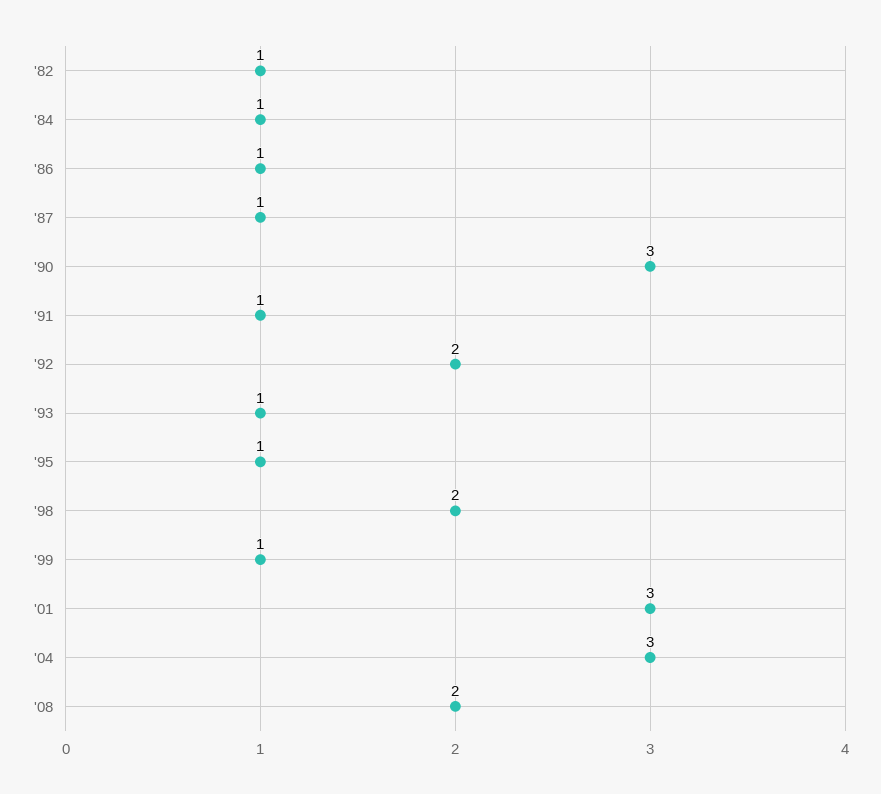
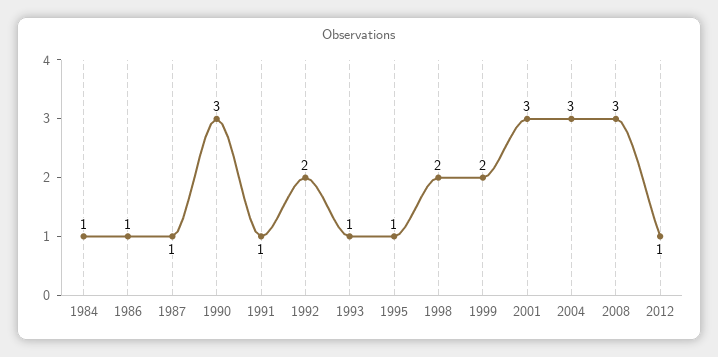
'82: 1 -> none
'99: 1 -> 2
'08: 2 -> 3
2012: none -> 1

